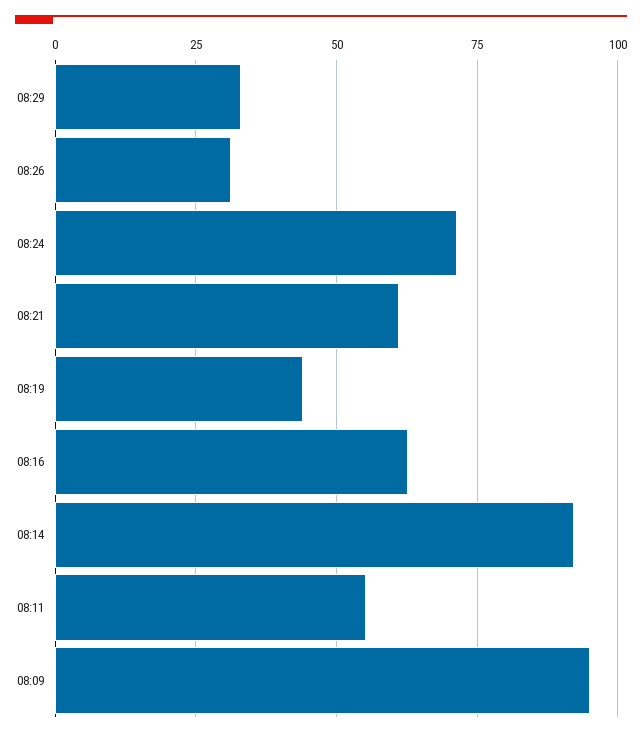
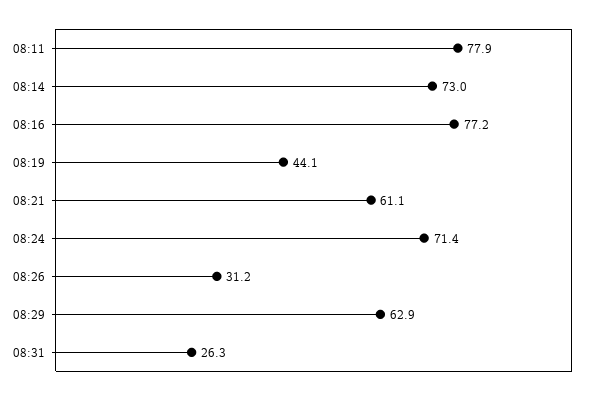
08:29: 32.5 -> 62.9
08:16: 62.5 -> 77.2
08:14: 92.5 -> 73
08:11: 55 -> 77.9
08:09: 95 -> none
08:31: none -> 26.3

